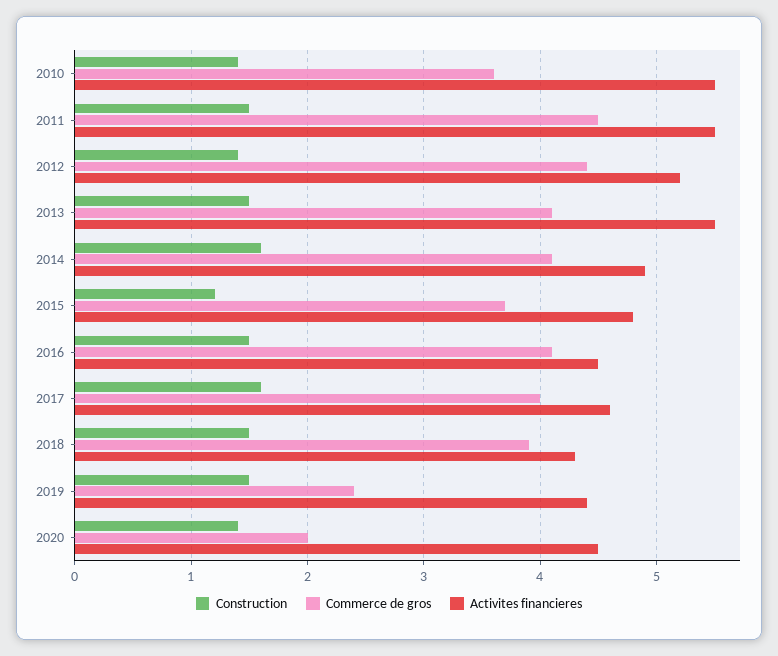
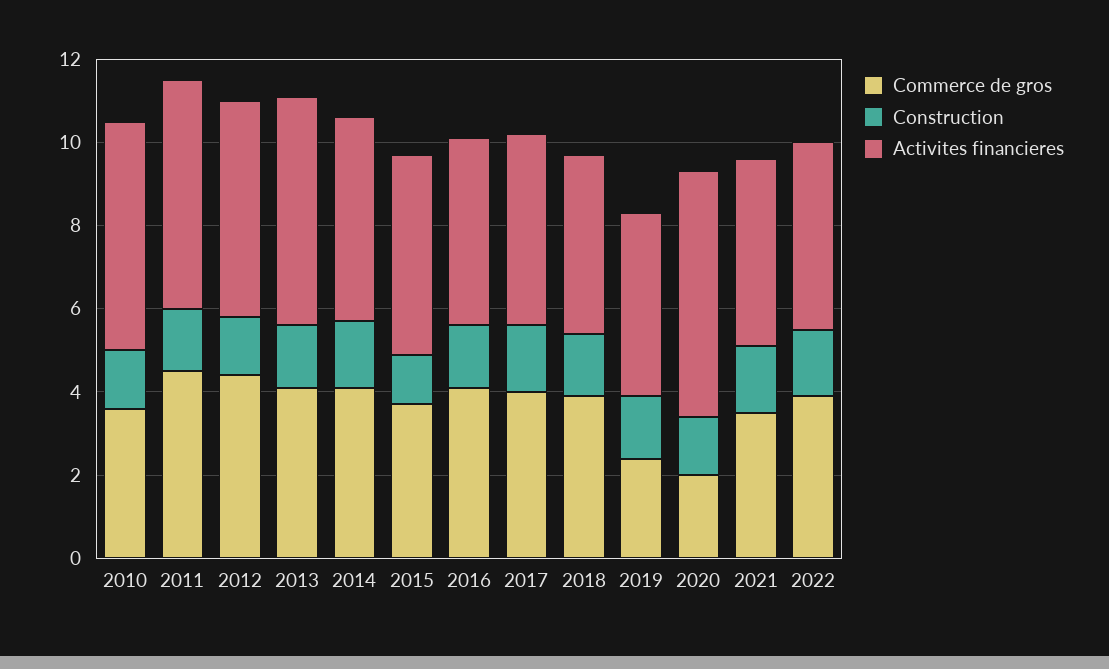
Activites financieres, 2020: 4.5 -> 6
Commerce de gros, 2021: none -> 3.5
Construction, 2021: none -> 1.5
Activites financieres, 2021: none -> 4.5
Commerce de gros, 2022: none -> 4
Construction, 2022: none -> 1.5
Activites financieres, 2022: none -> 4.5

